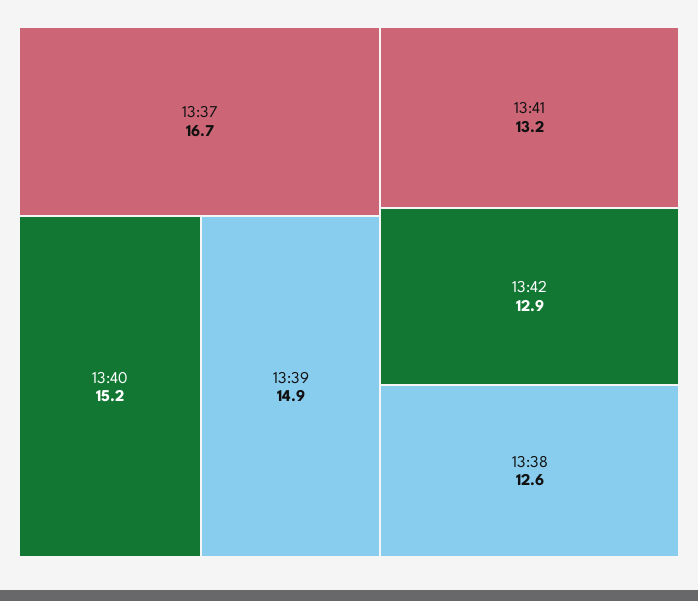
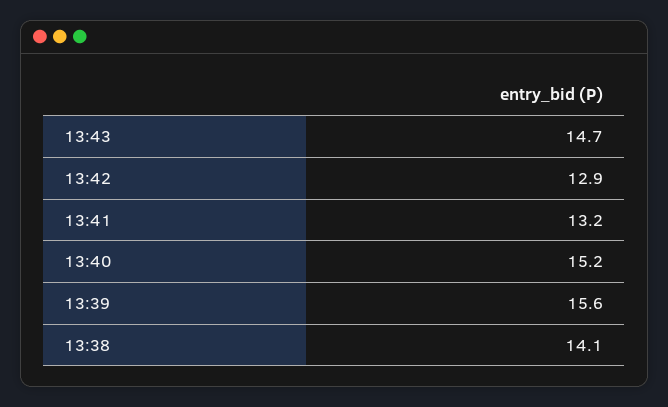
13:37: 16.7 -> none
13:39: 14.9 -> 15.6
13:38: 12.6 -> 14.1
13:43: none -> 14.7

